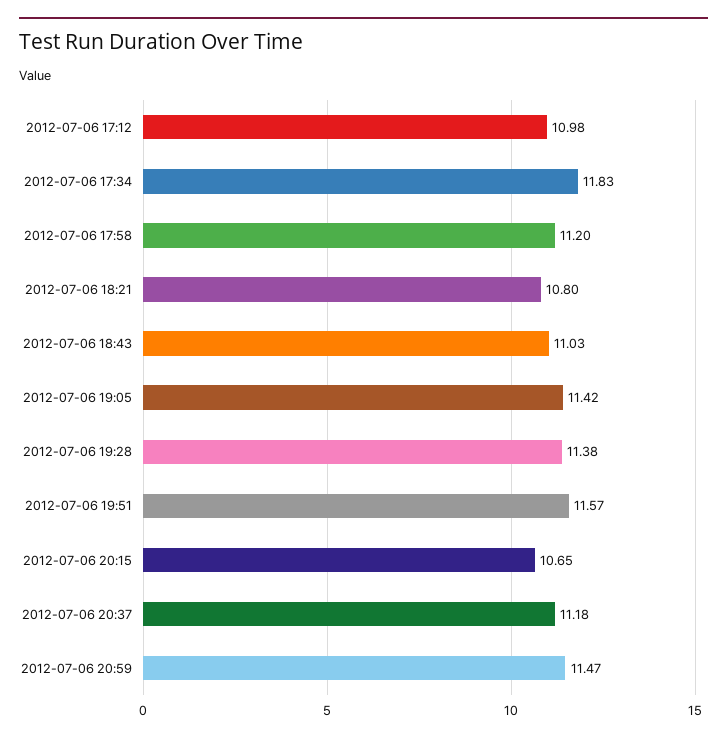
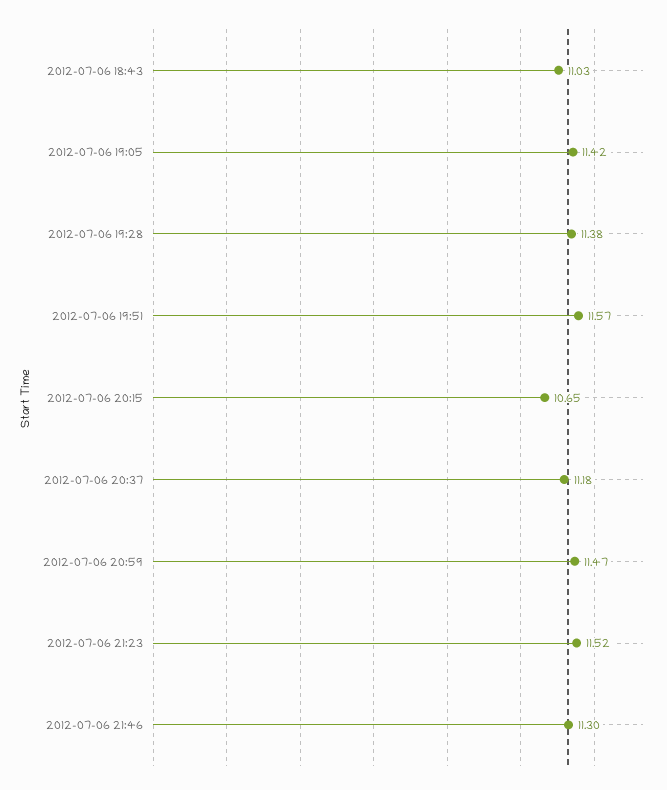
2012-07-06 17:12: 10.98 -> none
2012-07-06 17:34: 11.83 -> none
2012-07-06 17:58: 11.2 -> none
2012-07-06 18:21: 10.8 -> none
2012-07-06 21:23: none -> 11.52
2012-07-06 21:46: none -> 11.3

